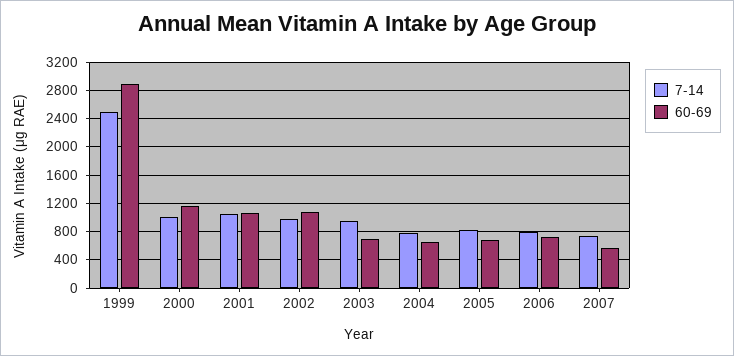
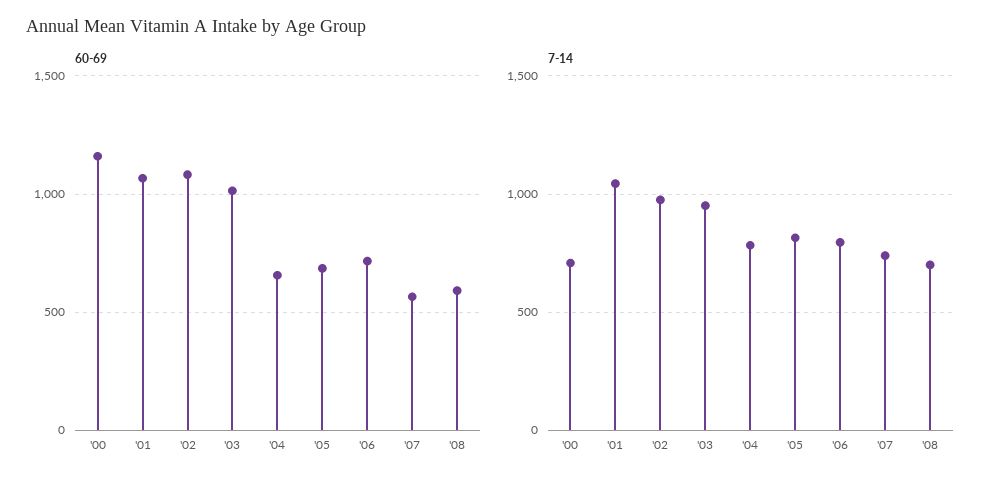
7-14, 1999: 2500 -> none
60-69, 1999: 2900 -> none
7-14, 2000: 1000 -> 700
60-69, 2003: 700 -> 1000
60-69, '08: none -> 600
7-14, '08: none -> 700

